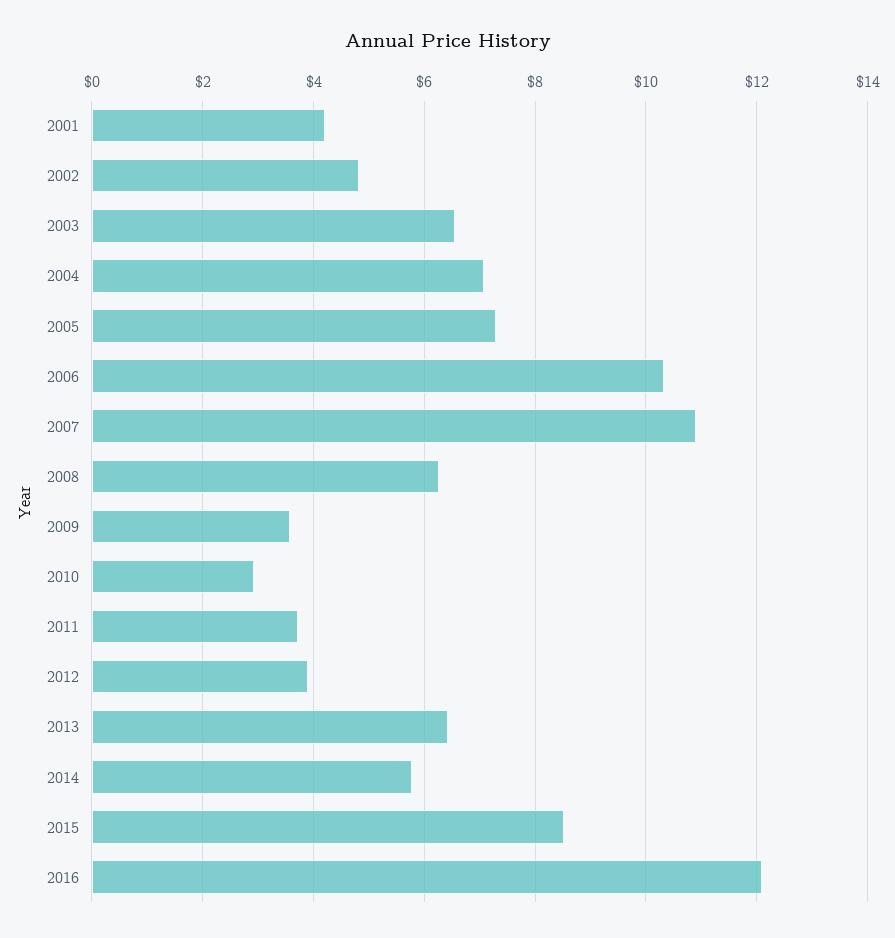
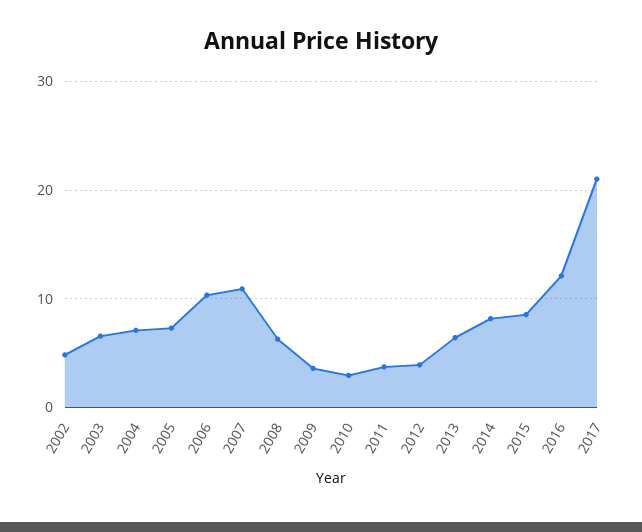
2001: 4.2 -> none
2014: 5.8 -> 8
2017: none -> 21

